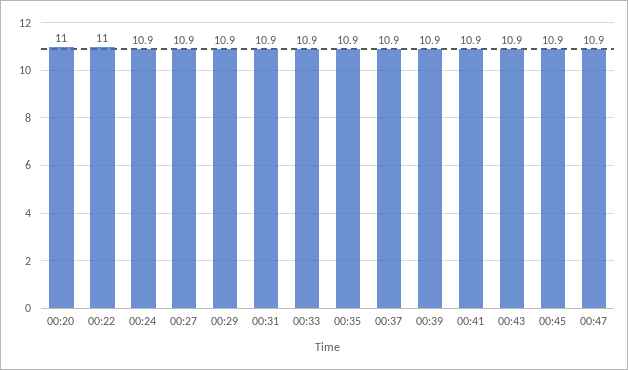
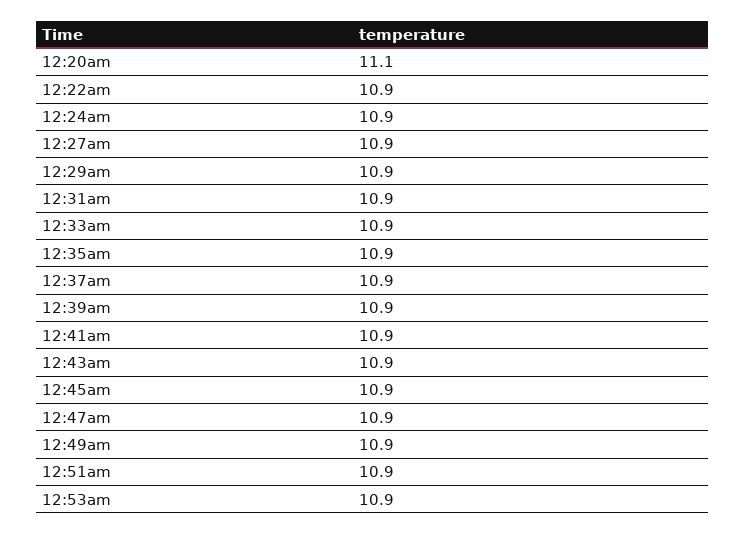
00:20: 11 -> 11.1
00:22: 11 -> 10.9
12:49am: none -> 10.9
12:51am: none -> 10.9
12:53am: none -> 10.9

